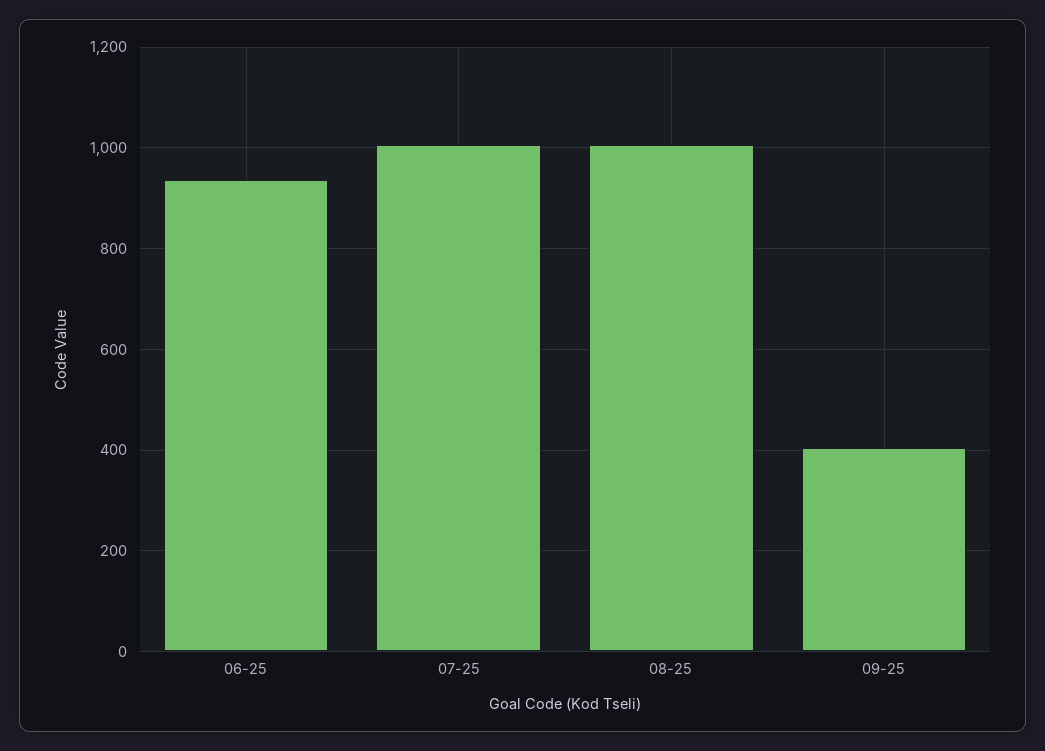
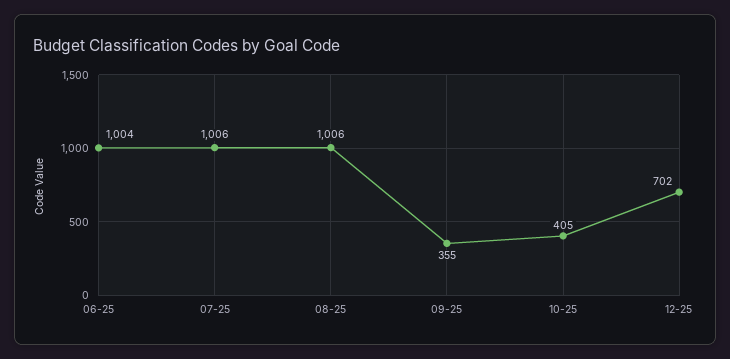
06-25: 940 -> 1004
09-25: 400 -> 355
10-25: none -> 405
12-25: none -> 702

